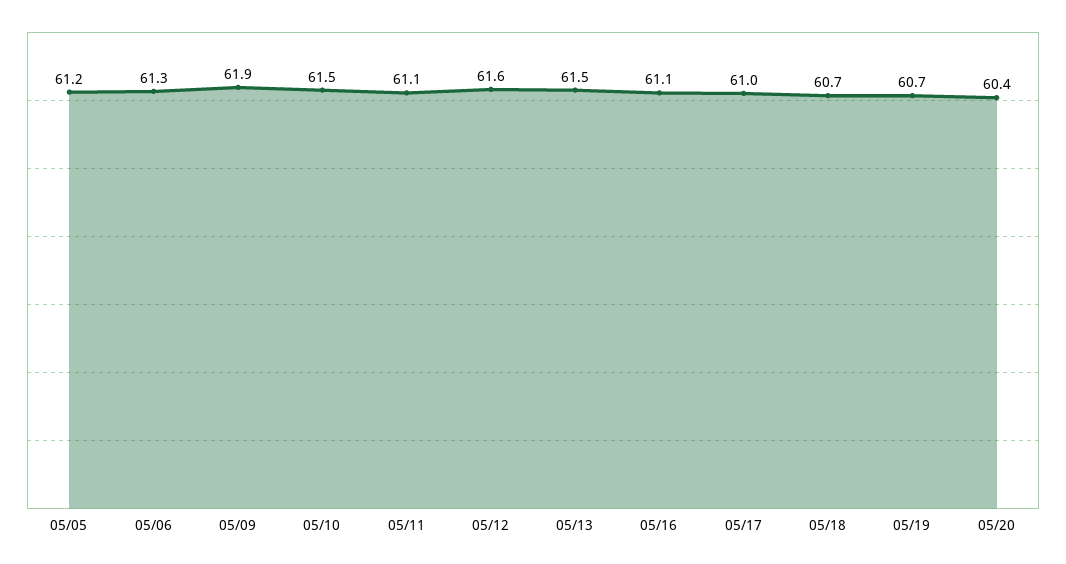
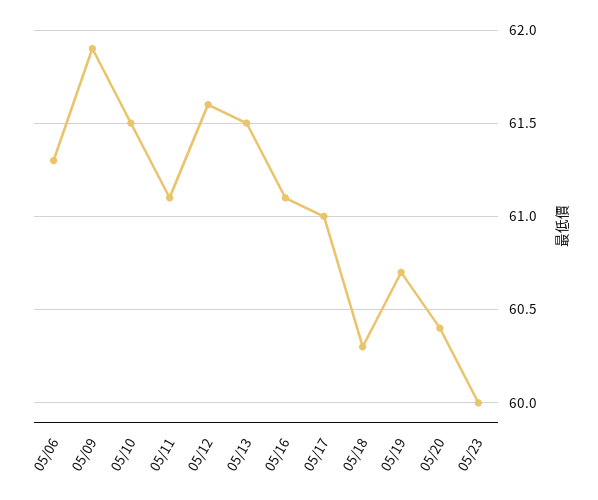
05/05: 61.2 -> none
05/18: 60.7 -> 60.3
05/23: none -> 60

